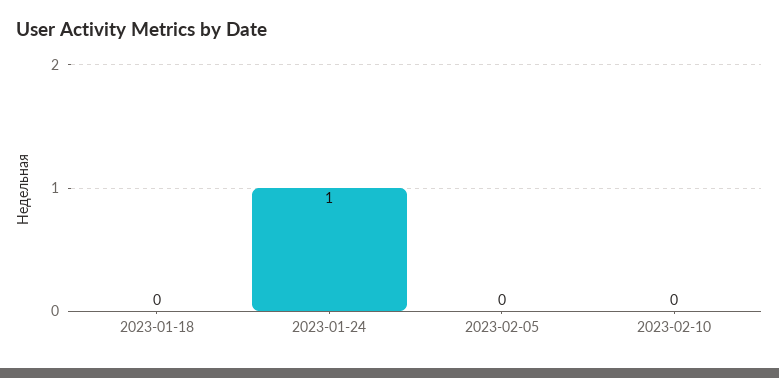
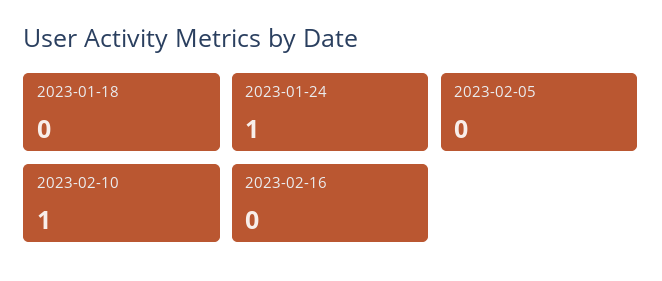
2023-02-10: 0 -> 1
2023-02-16: none -> 0

